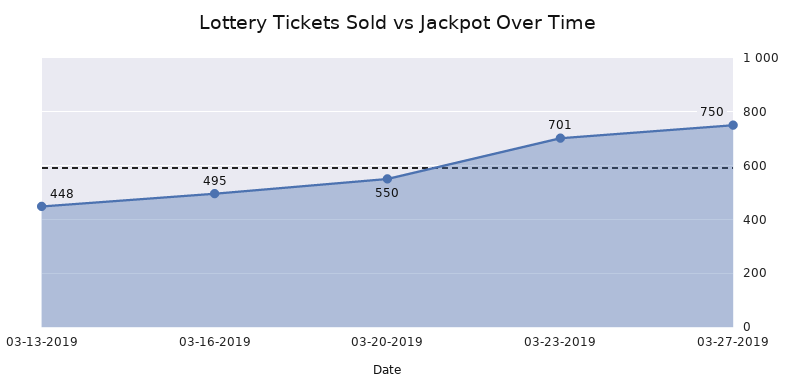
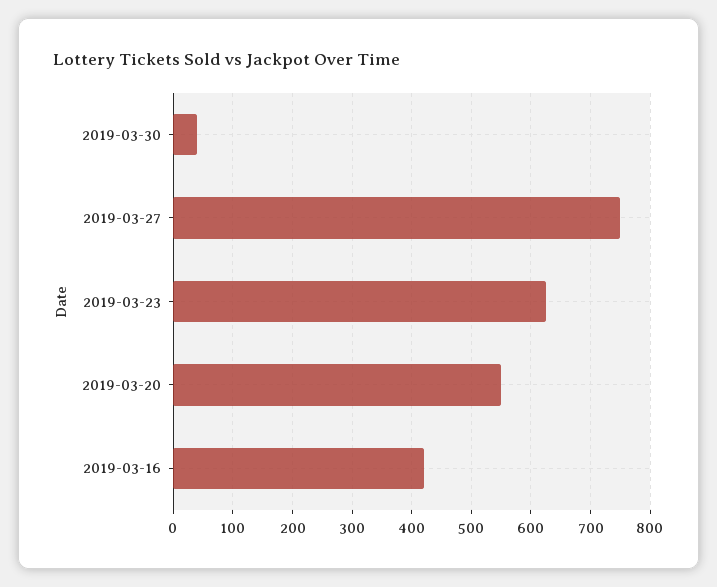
03-13-2019: 448 -> none
03-16-2019: 495 -> 420
03-23-2019: 701 -> 620
2019-03-30: none -> 40

